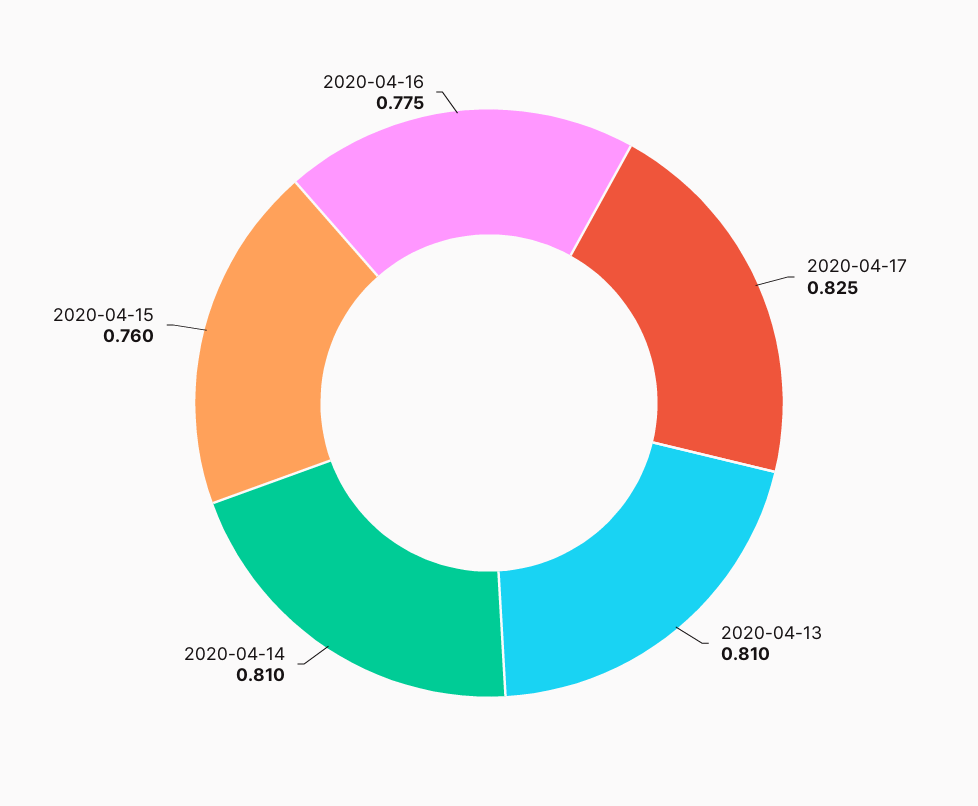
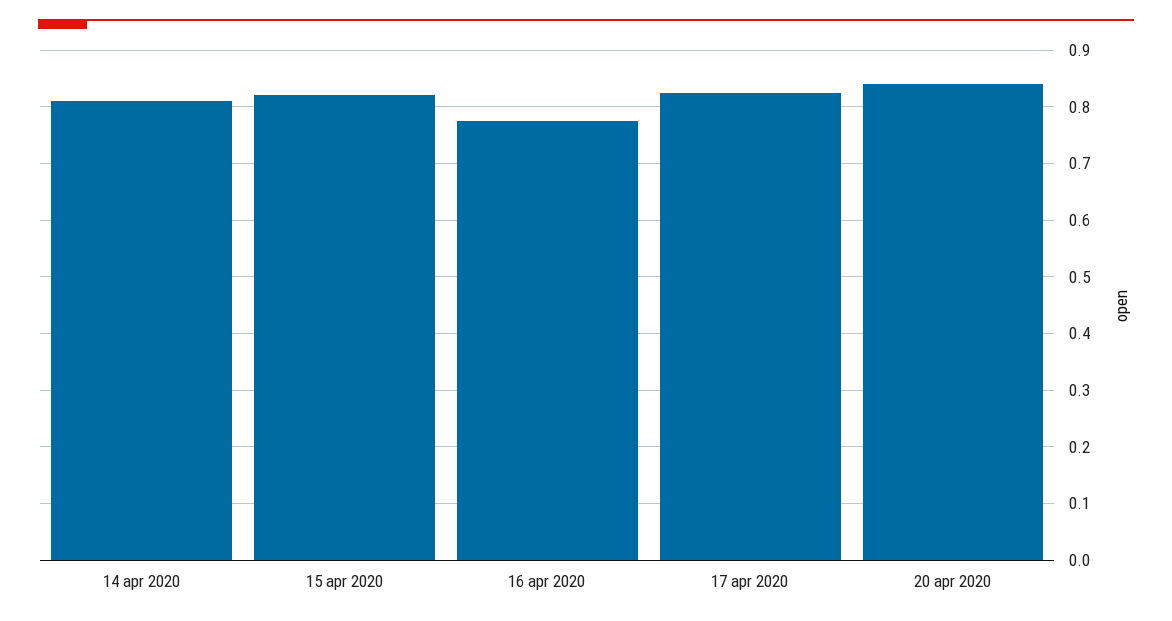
2020-04-13: 0.81 -> none
2020-04-15: 0.76 -> 0.82
20 apr 2020: none -> 0.84

